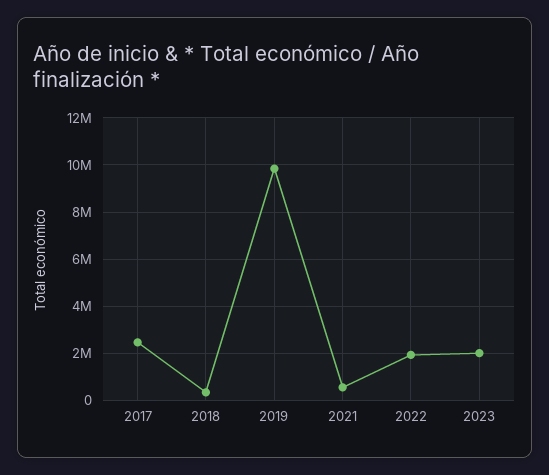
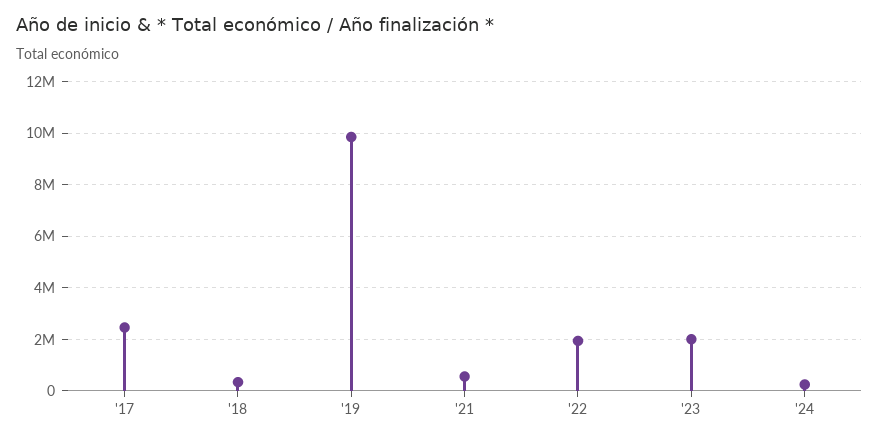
'24: none -> 250000

